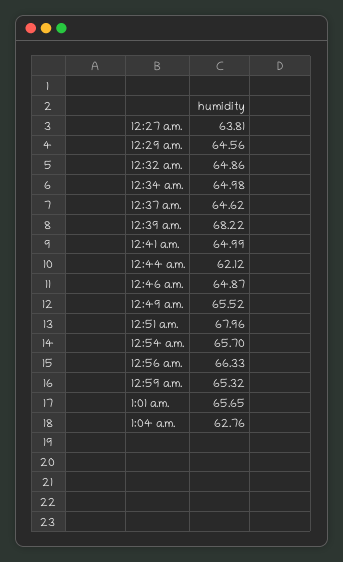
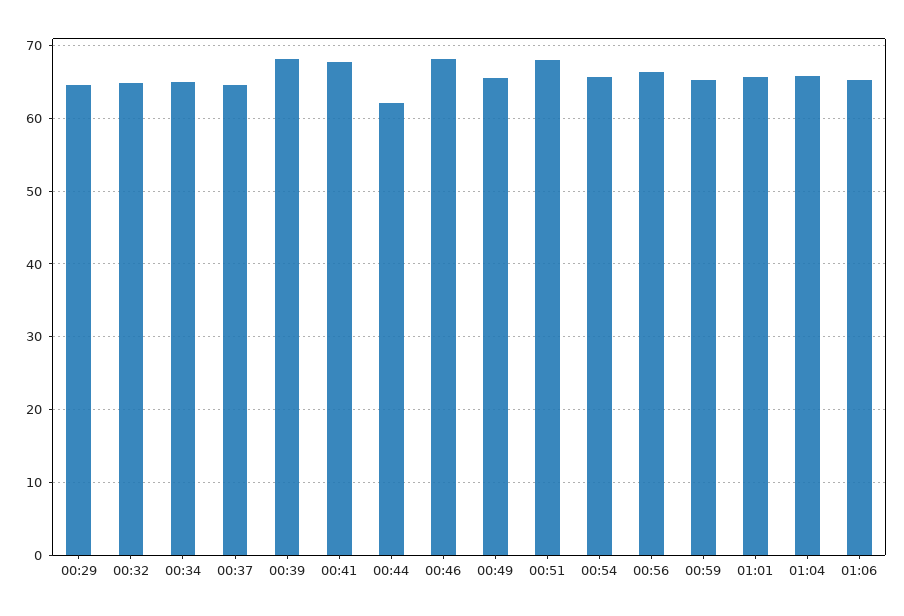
12:27 a.m.: 63.81 -> none
12:41 a.m.: 64.99 -> 68
12:46 a.m.: 64.87 -> 68
1:04 a.m.: 62.76 -> 66
01:06: none -> 65

